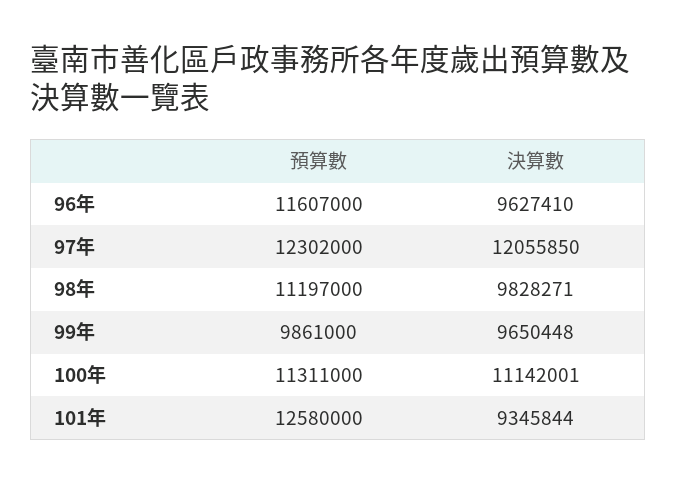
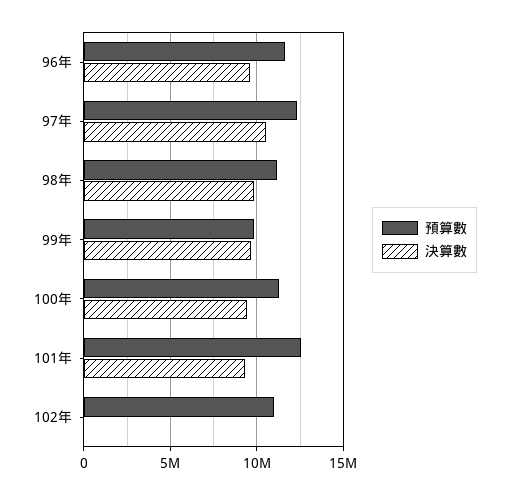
決算數, 97年: 12055850 -> 10500000
決算數, 100年: 11142001 -> 9500000
預算數, 102年: none -> 11000000
決算數, 102年: none -> 0

